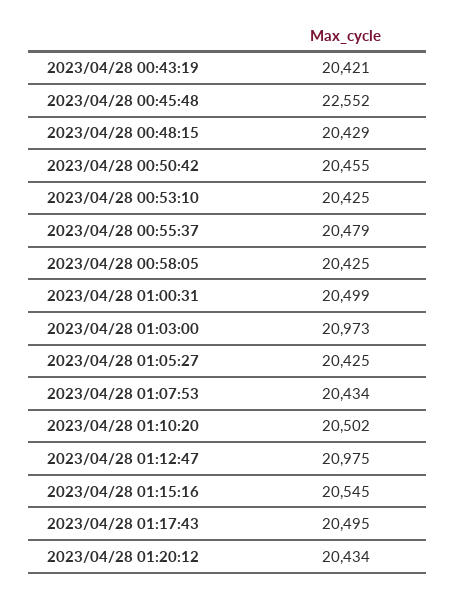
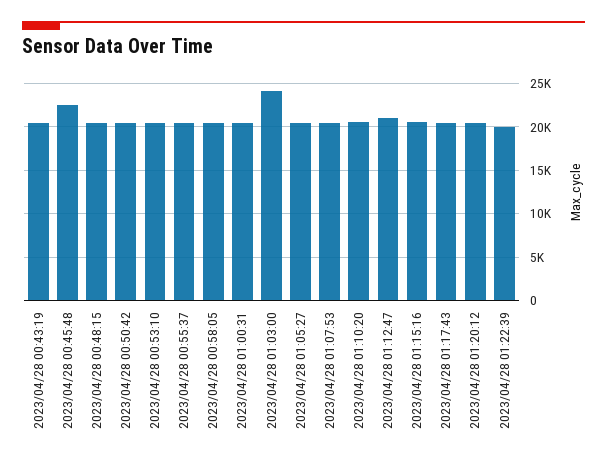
2023/04/28 01:03:00: 20973 -> 24000
2023/04/28 01:22:39: none -> 20000

